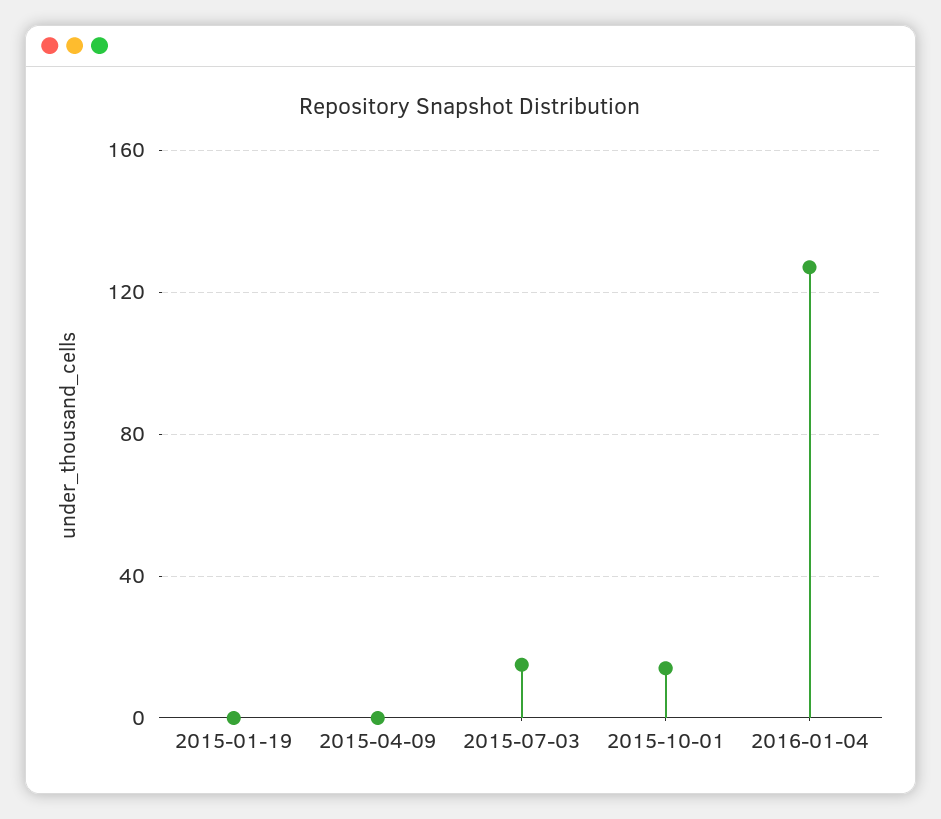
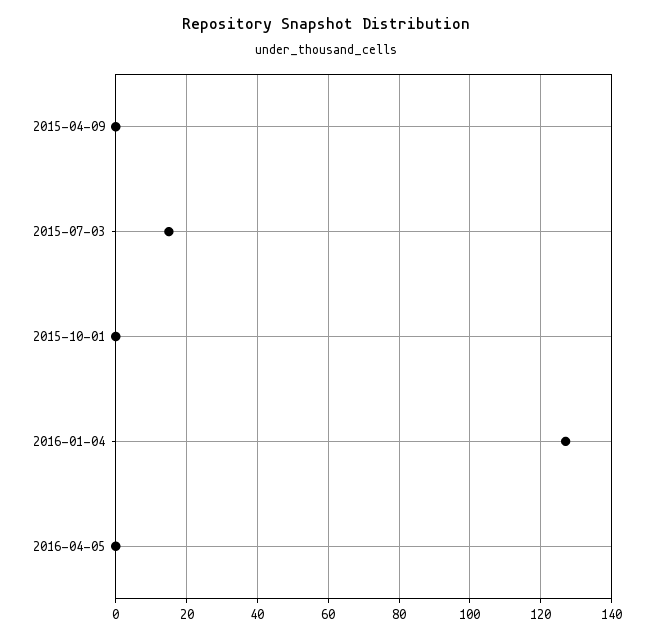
2015-01-19: 0 -> none
2015-10-01: 15 -> 0
2016-04-05: none -> 0

